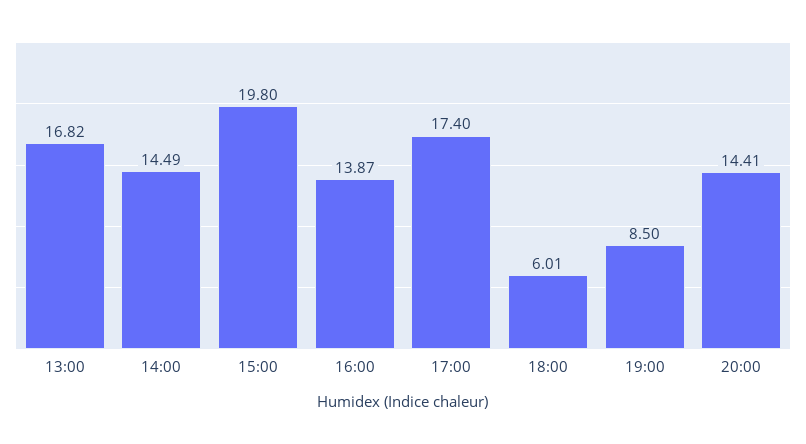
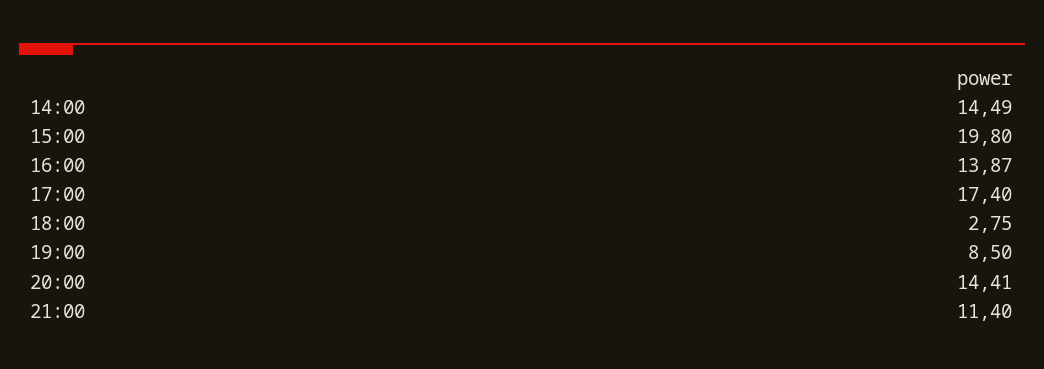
13:00: 16.82 -> none
18:00: 6.01 -> 2.75
21:00: none -> 11.4

